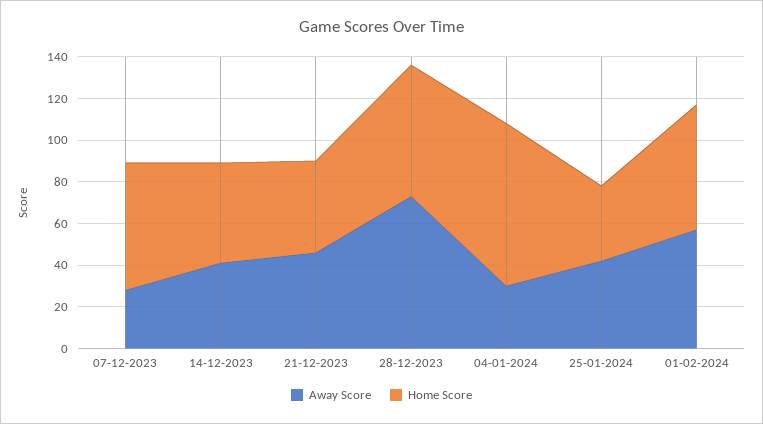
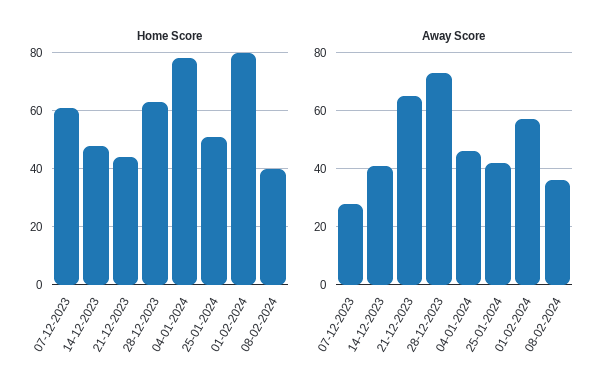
Away Score, 21-12-2023: 45 -> 65
Away Score, 04-01-2024: 30 -> 45
Home Score, 25-01-2024: 35 -> 50
Home Score, 01-02-2024: 60 -> 80
Home Score, 08-02-2024: none -> 40
Away Score, 08-02-2024: none -> 35

